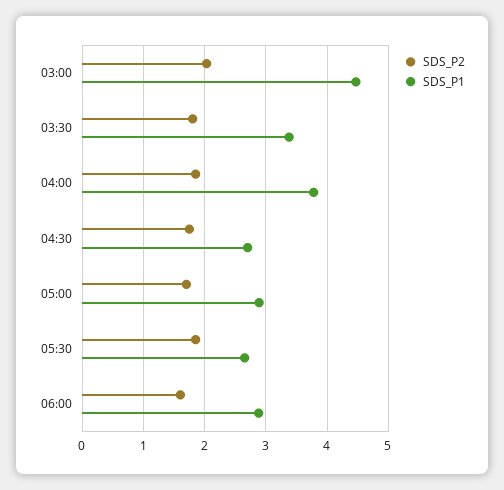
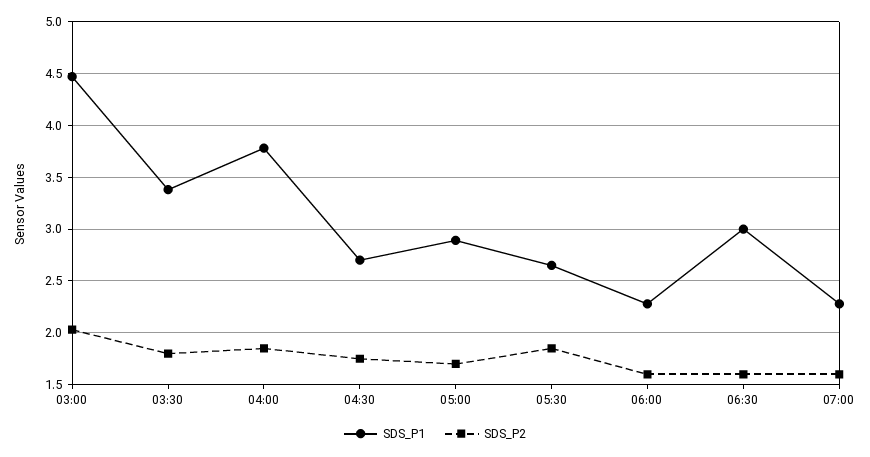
SDS_P1, 06:00: 2.9 -> 2.3
SDS_P1, 06:30: none -> 3
SDS_P2, 06:30: none -> 1.6
SDS_P1, 07:00: none -> 2.3
SDS_P2, 07:00: none -> 1.6

